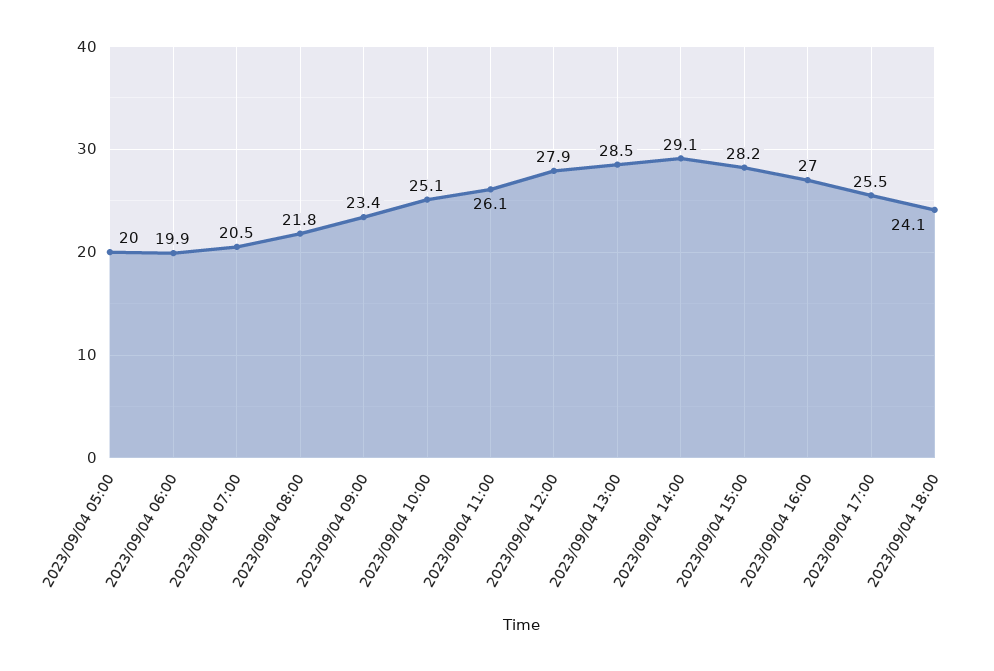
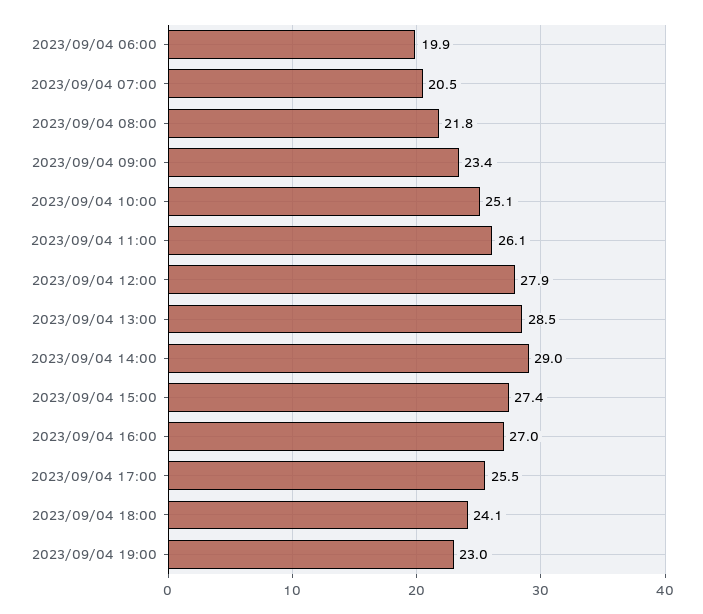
2023/09/04 05:00: 20 -> none
2023/09/04 14:00: 29.1 -> 29
2023/09/04 15:00: 28.2 -> 27.4
2023/09/04 19:00: none -> 23

